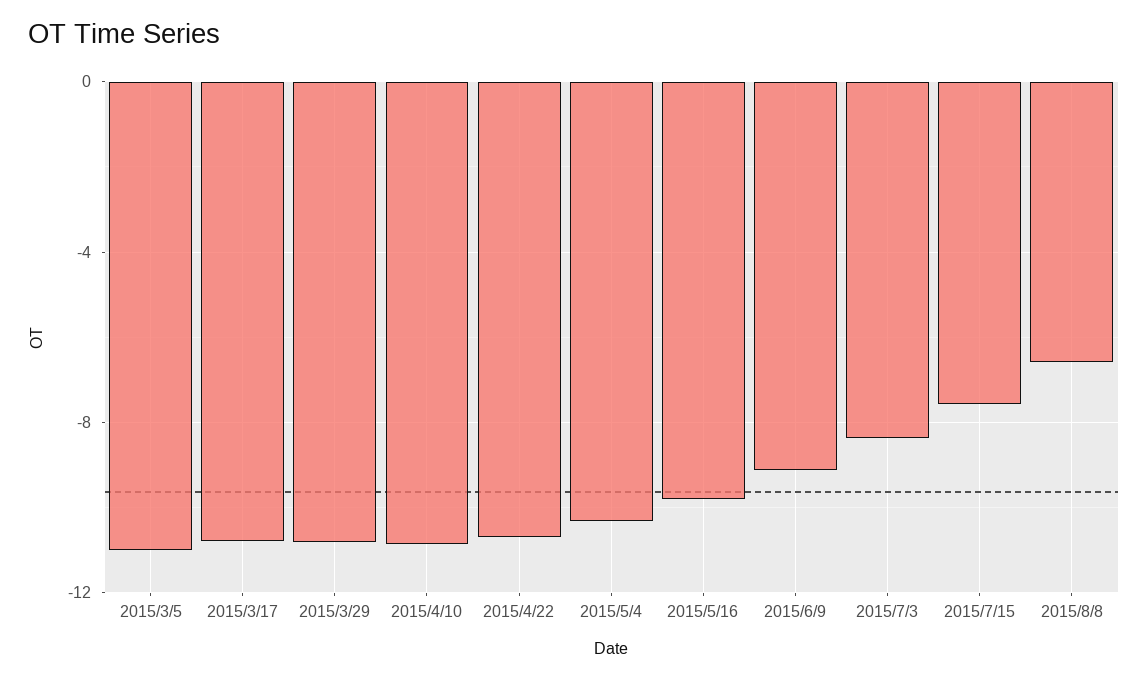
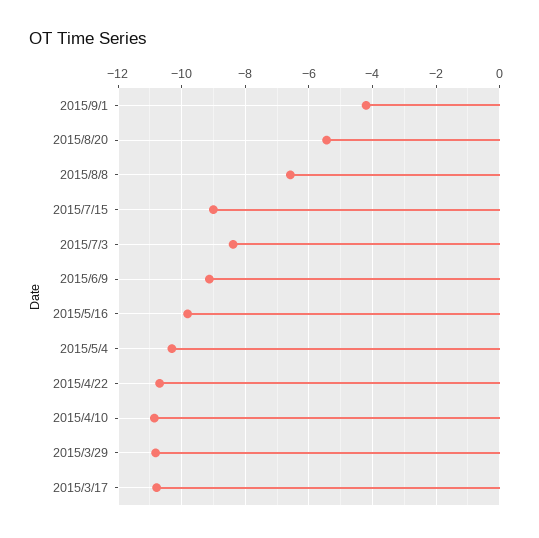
2015/3/5: -11 -> none
2015/7/15: -7.5 -> -9
2015/9/1: none -> -4.2
2015/8/20: none -> -5.4

